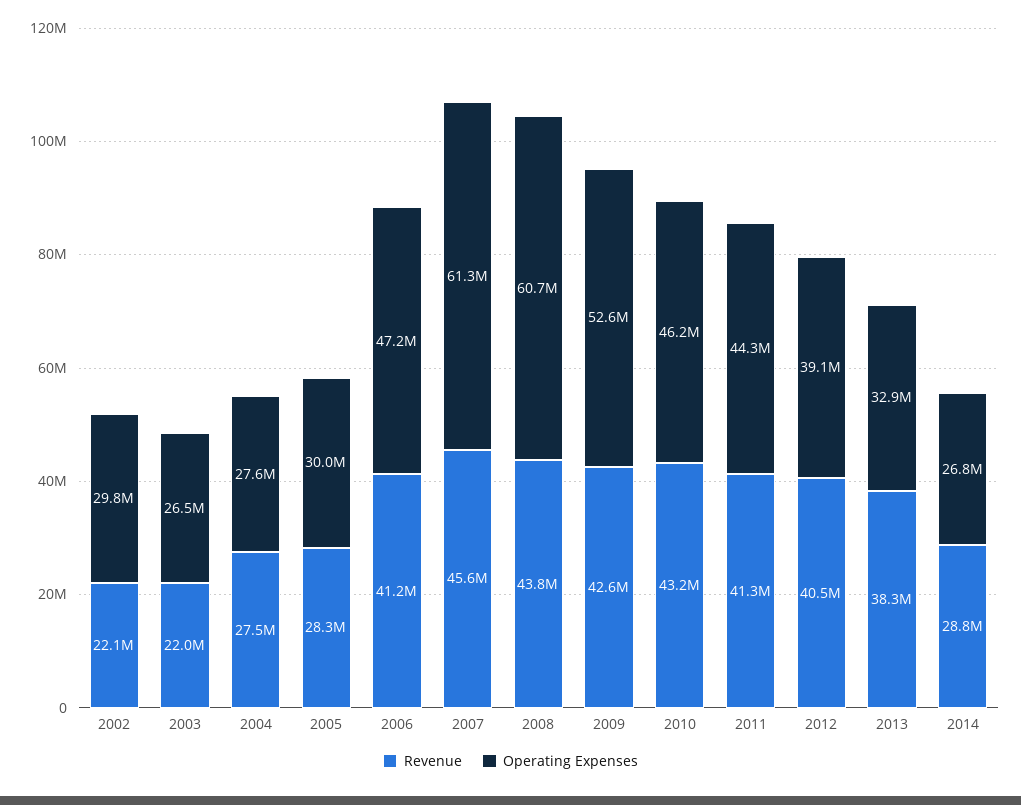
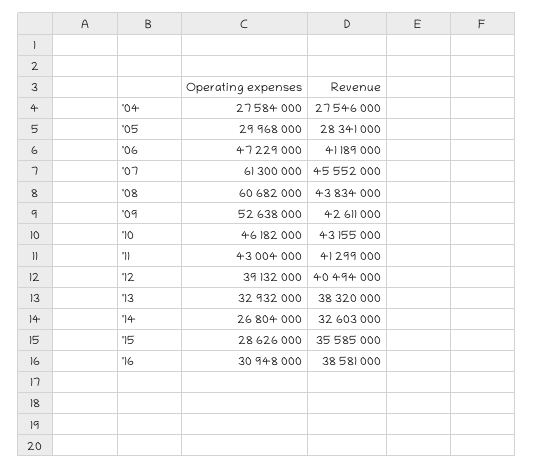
Revenue, 2002: 22100000 -> none
Operating Expenses, 2002: 29800000 -> none
Revenue, 2003: 22000000 -> none
Operating Expenses, 2003: 26500000 -> none
Operating Expenses, 2011: 44300000 -> 43004000
Revenue, 2014: 28800000 -> 32603000
Operating Expenses, '15: none -> 28626000
Revenue, '15: none -> 35585000
Operating Expenses, '16: none -> 30948000
Revenue, '16: none -> 38581000

